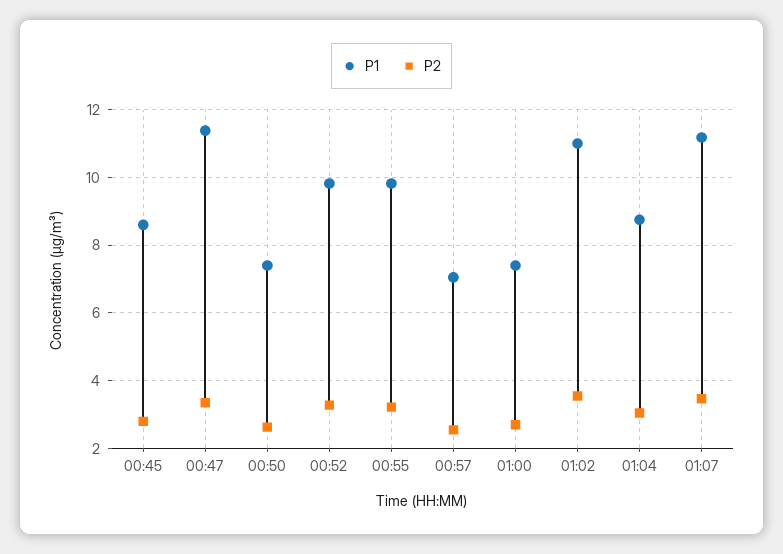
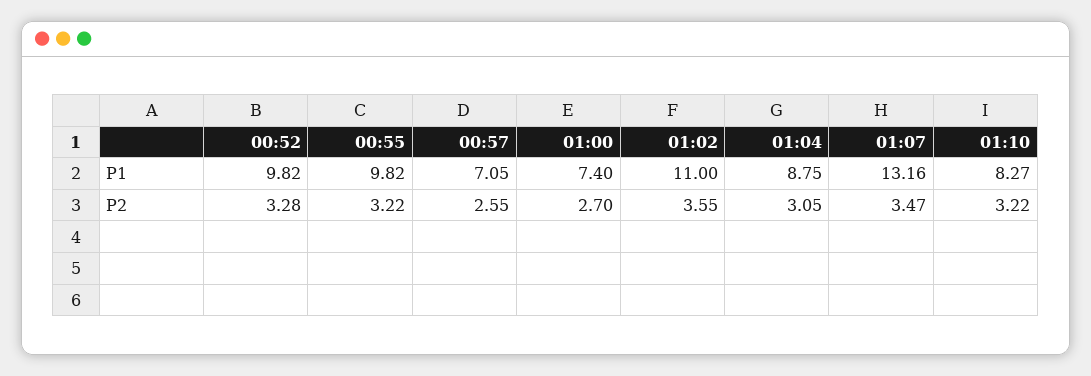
P1, 00:45: 8.6 -> none
P2, 00:45: 2.8 -> none
P1, 00:47: 11.4 -> none
P2, 00:47: 3.4 -> none
P1, 00:50: 7.4 -> none
P2, 00:50: 2.6 -> none
P1, 01:07: 11.2 -> 13.16
P1, 01:10: none -> 8.27
P2, 01:10: none -> 3.22

